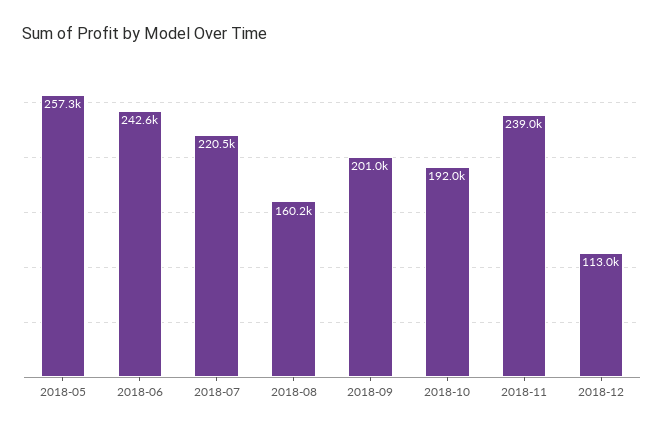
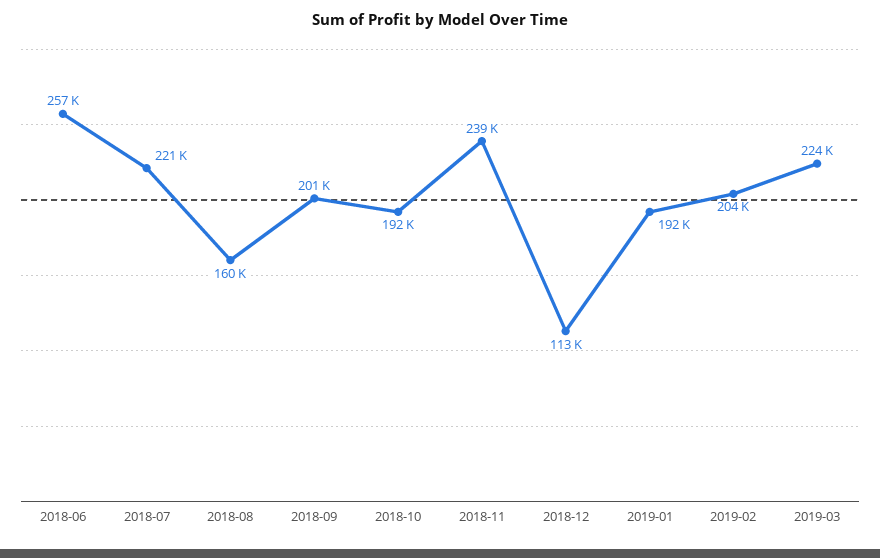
2018-05: 257300 -> none
2018-06: 242600 -> 257000
2019-01: none -> 192000
2019-02: none -> 204000
2019-03: none -> 224000

